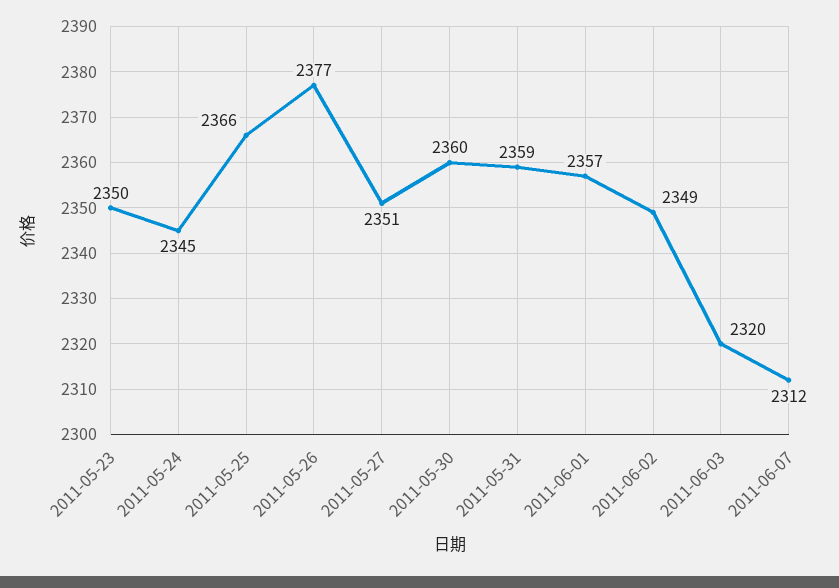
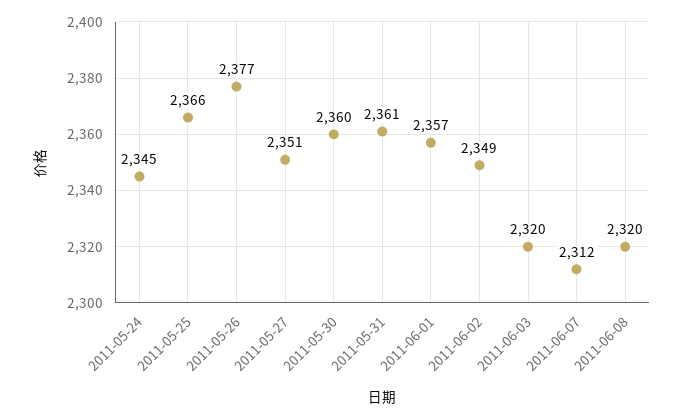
2011-05-23: 2350 -> none
2011-05-31: 2359 -> 2361
2011-06-08: none -> 2320

